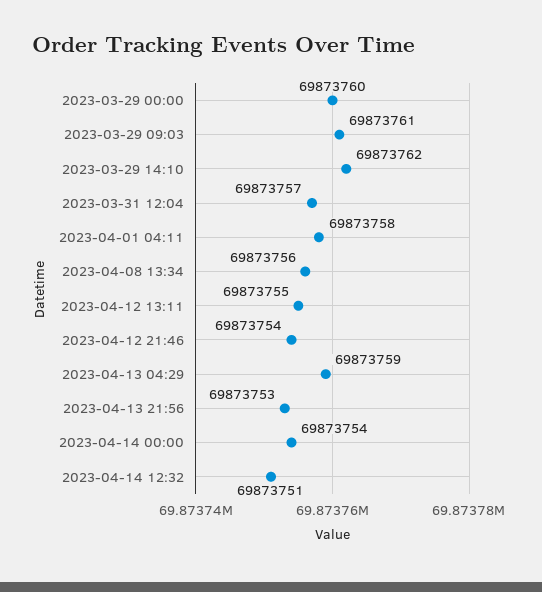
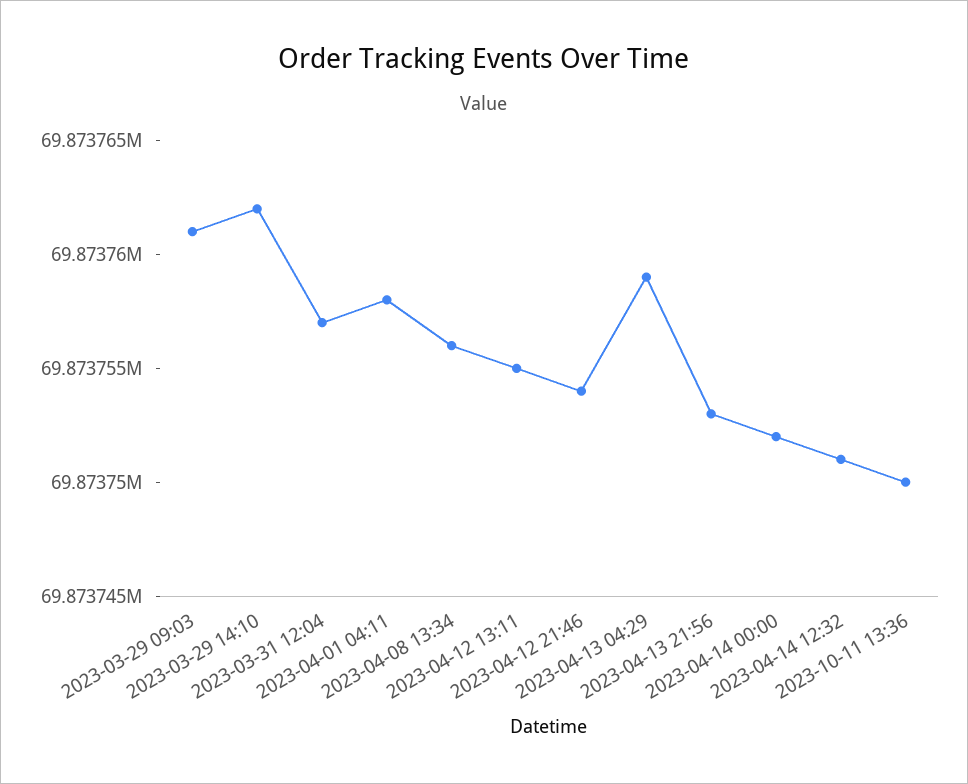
2023-03-29 00:00: 69873760 -> none
2023-04-14 00:00: 69873754 -> 69873752
2023-10-11 13:36: none -> 69873750

